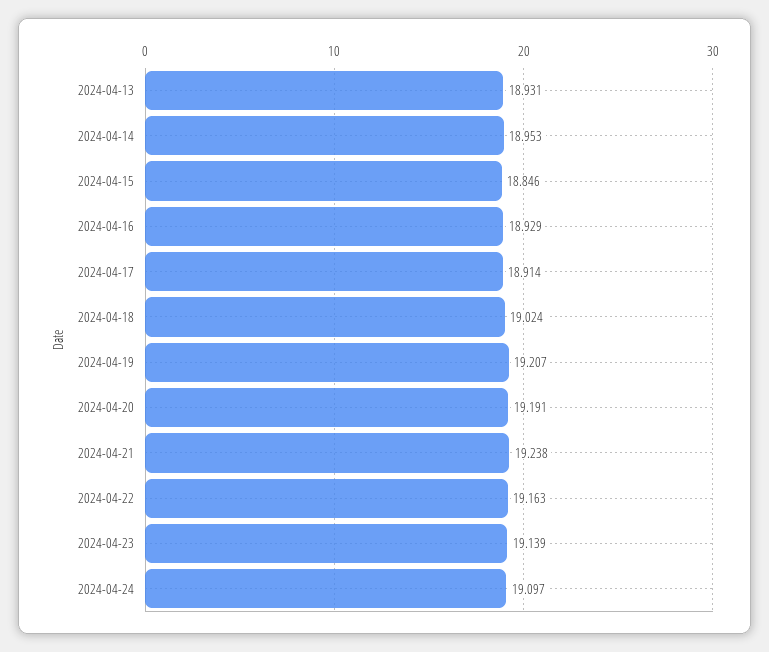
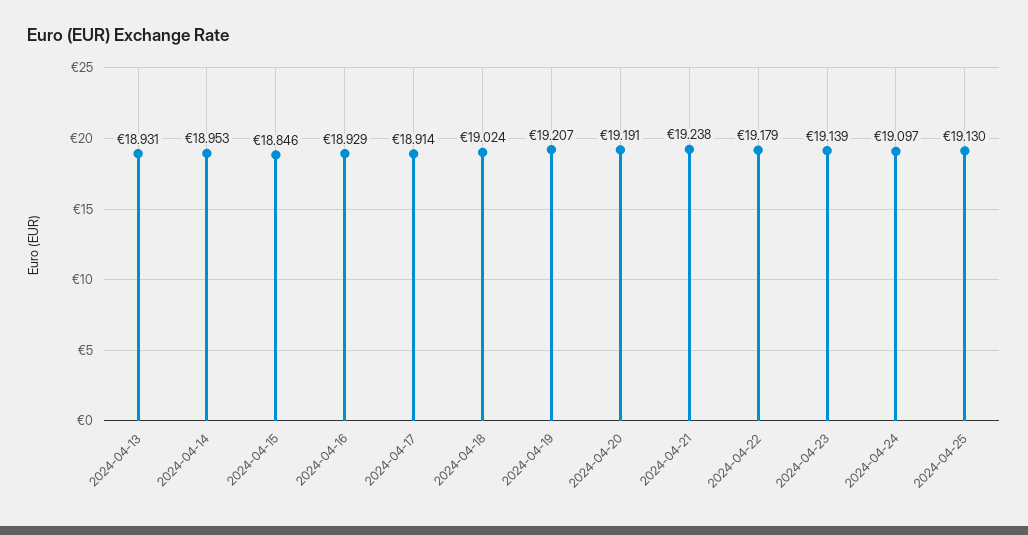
2024-04-22: 19.163 -> 19.179
2024-04-25: none -> 19.13

